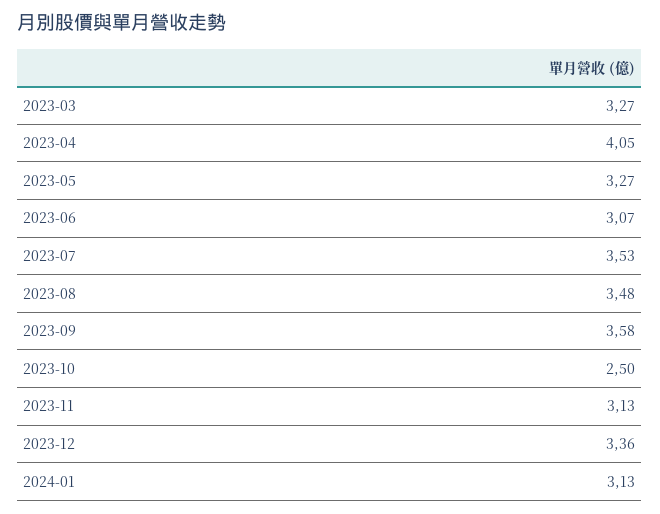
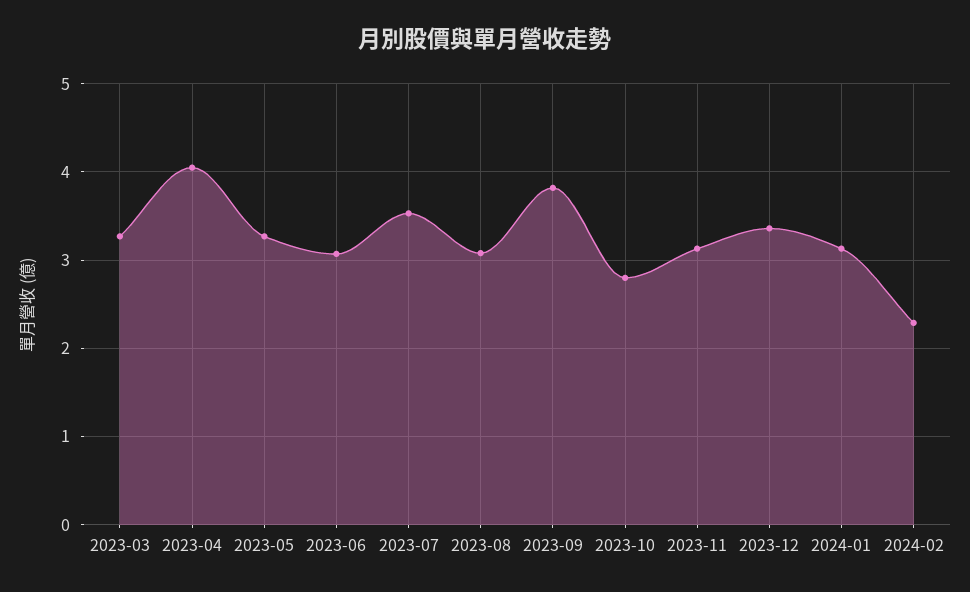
2023-08: 3.48 -> 3.1
2023-09: 3.58 -> 3.8
2023-10: 2.5 -> 2.8
2024-02: none -> 2.3

